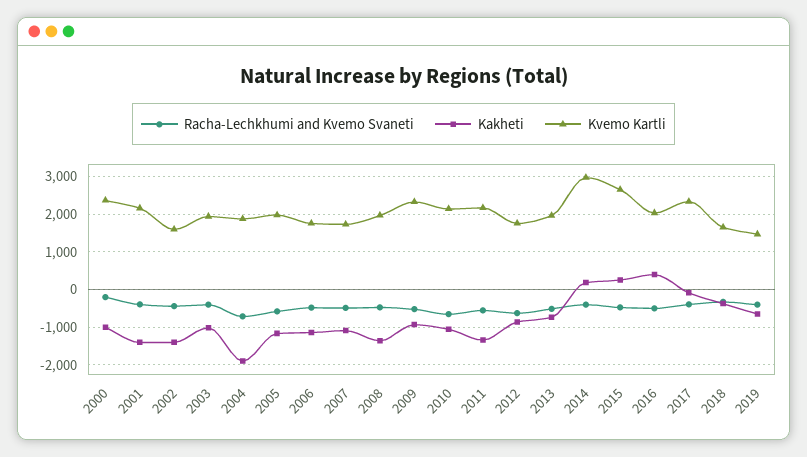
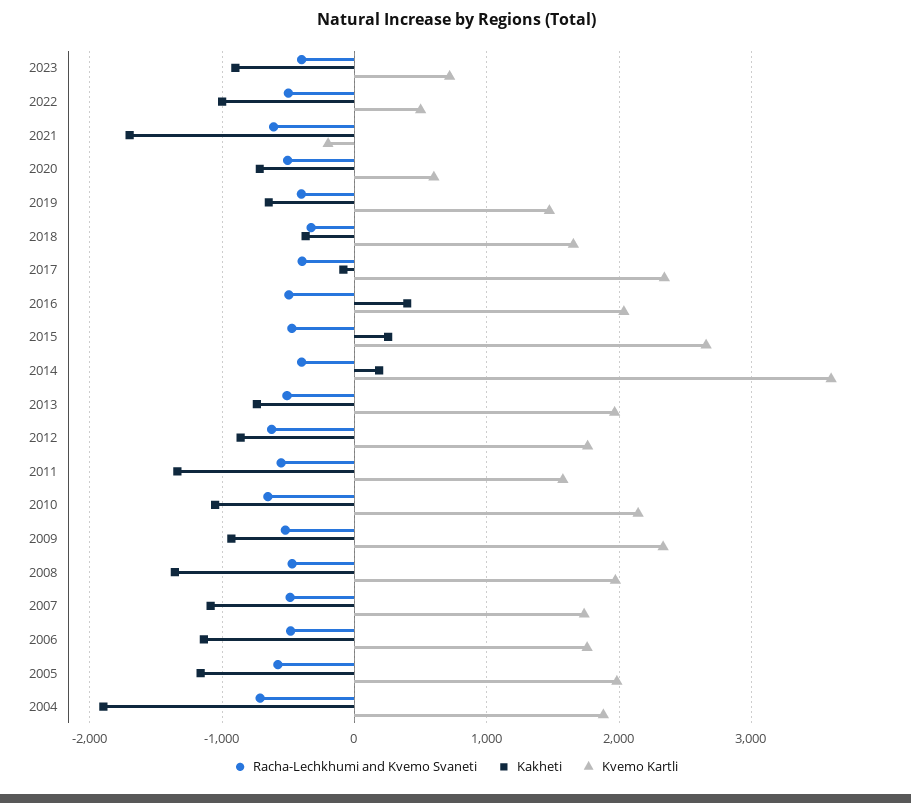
Racha-Lechkhumi and Kvemo Svaneti, 2000: -200 -> none
Kakheti, 2000: -1000 -> none
Kvemo Kartli, 2000: 2400 -> none
Racha-Lechkhumi and Kvemo Svaneti, 2001: -400 -> none
Kakheti, 2001: -1400 -> none
Kvemo Kartli, 2001: 2200 -> none
Racha-Lechkhumi and Kvemo Svaneti, 2002: -400 -> none
Kakheti, 2002: -1400 -> none
Kvemo Kartli, 2002: 1600 -> none
Racha-Lechkhumi and Kvemo Svaneti, 2003: -400 -> none
Kakheti, 2003: -1000 -> none
Kvemo Kartli, 2003: 2000 -> none
Kvemo Kartli, 2011: 2200 -> 1600
Kvemo Kartli, 2014: 3000 -> 3600
Racha-Lechkhumi and Kvemo Svaneti, 2023: none -> -400
Kakheti, 2023: none -> -900
Kvemo Kartli, 2023: none -> 700
Racha-Lechkhumi and Kvemo Svaneti, 2022: none -> -500
Kakheti, 2022: none -> -1000
Kvemo Kartli, 2022: none -> 500
Racha-Lechkhumi and Kvemo Svaneti, 2021: none -> -600
Kakheti, 2021: none -> -1700
Kvemo Kartli, 2021: none -> -200
Racha-Lechkhumi and Kvemo Svaneti, 2020: none -> -500
Kakheti, 2020: none -> -700
Kvemo Kartli, 2020: none -> 600

